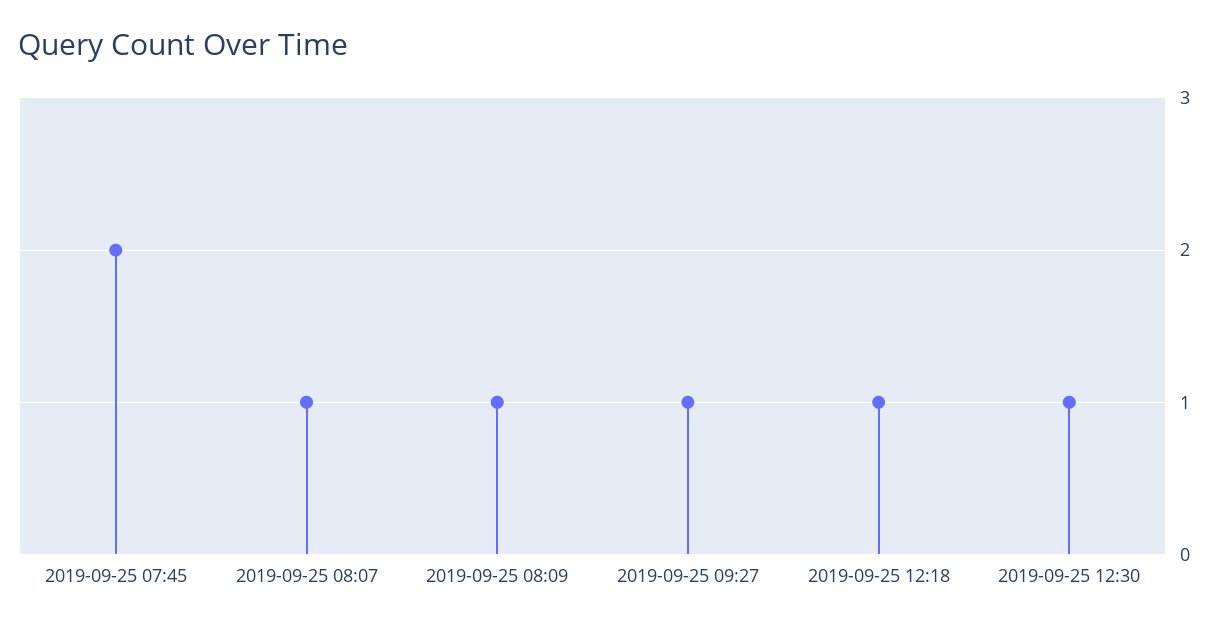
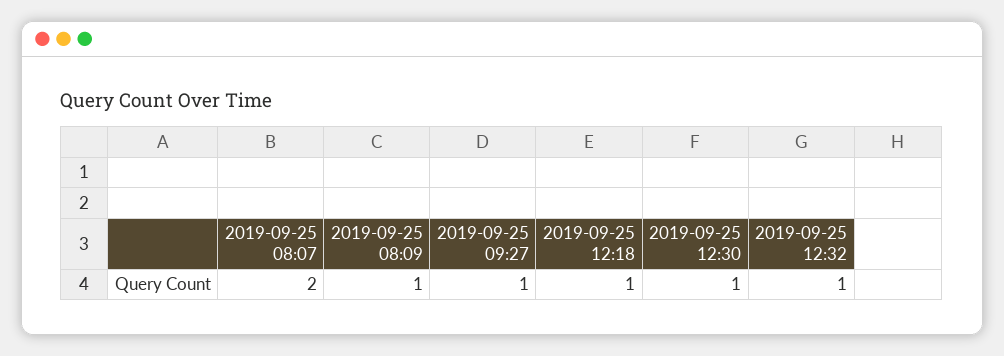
2019-09-25 07:45: 2 -> none
2019-09-25 08:07: 1 -> 2
2019-09-25 12:32: none -> 1

